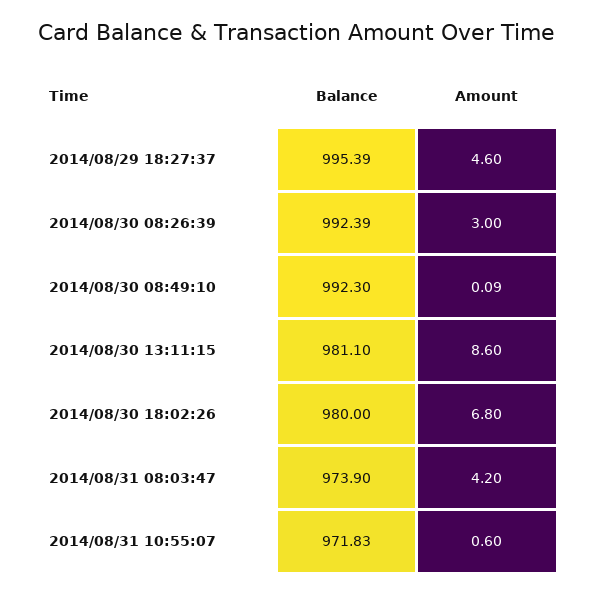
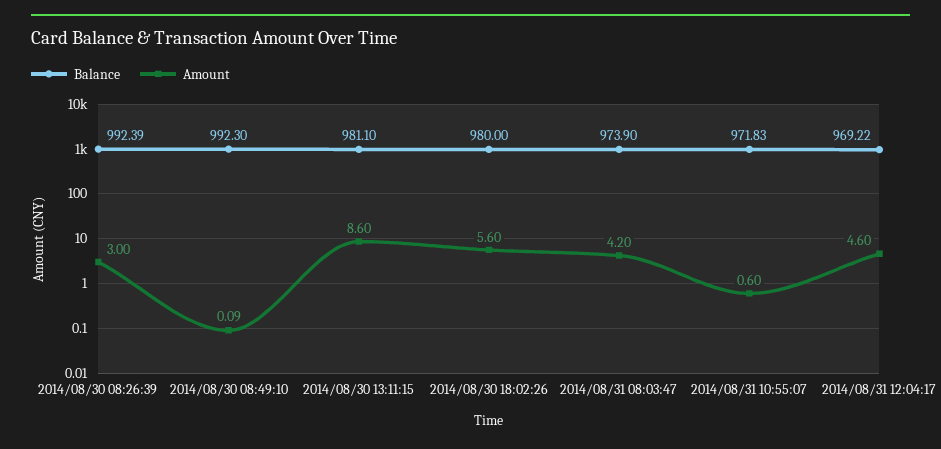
Balance, 2014/08/29 18:27:37: 995.39 -> none
Amount, 2014/08/29 18:27:37: 4.6 -> none
Amount, 2014/08/30 18:02:26: 6.8 -> 5.6
Balance, 2014/08/31 12:04:17: none -> 969.22
Amount, 2014/08/31 12:04:17: none -> 4.6

